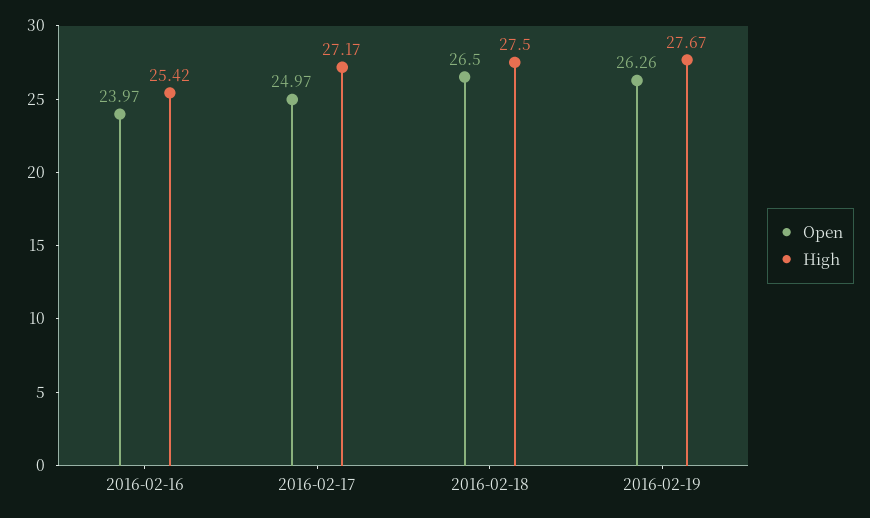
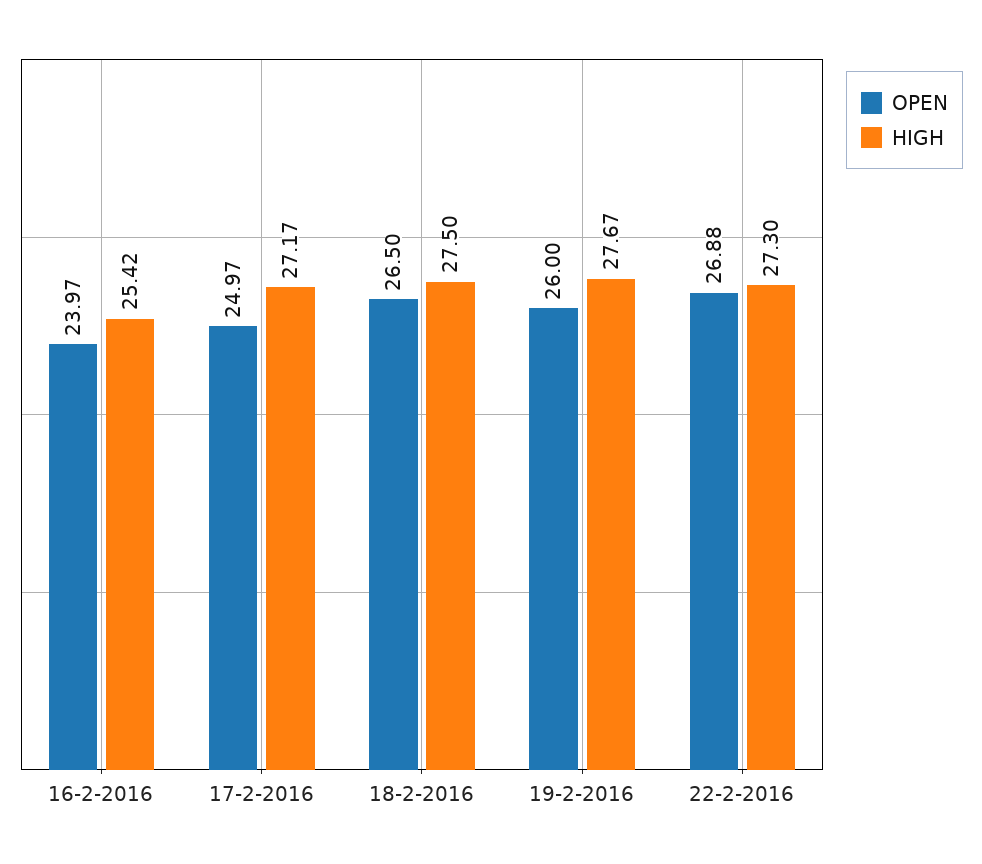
Open, 2016-02-19: 26.26 -> 26
Open, 22-2-2016: none -> 26.88
High, 22-2-2016: none -> 27.3

